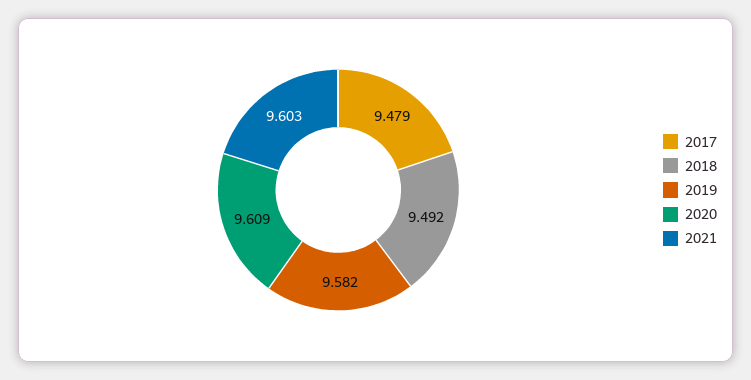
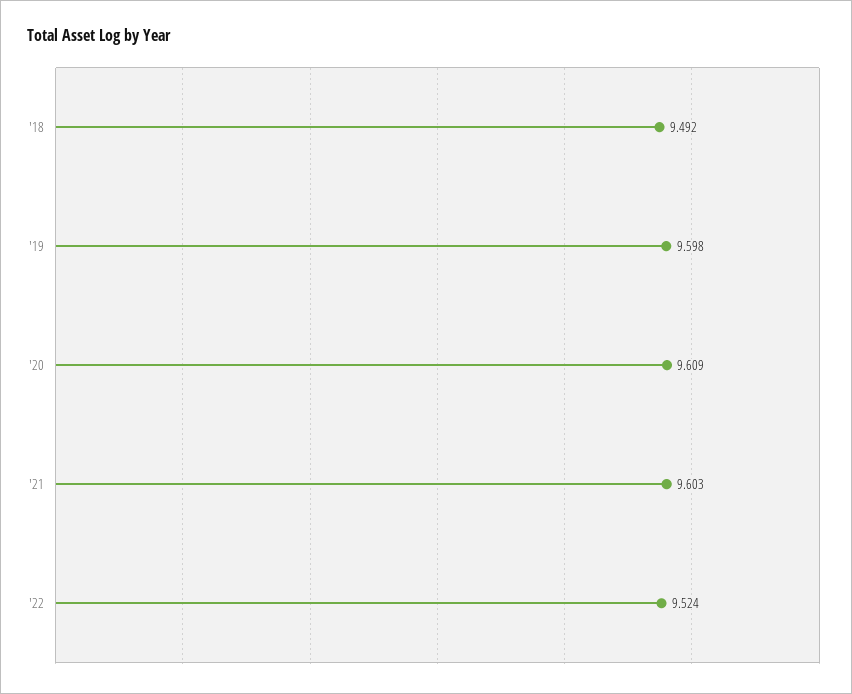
2017: 9.479 -> none
2019: 9.582 -> 9.598
'22: none -> 9.524

